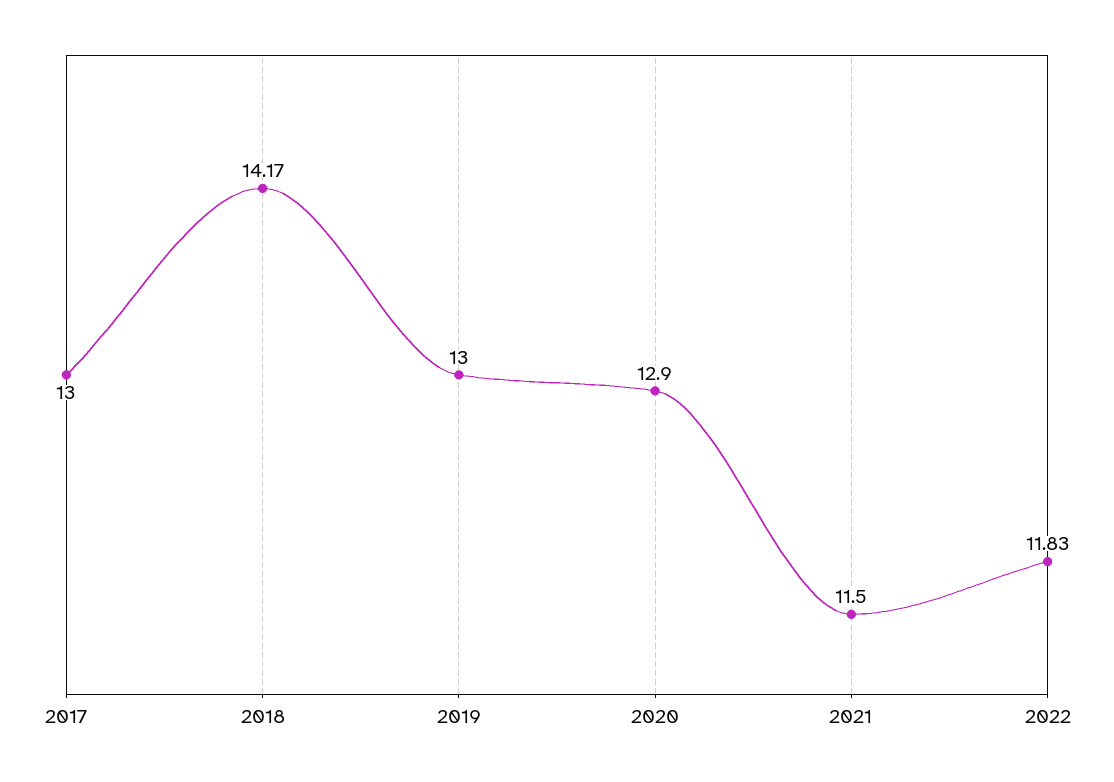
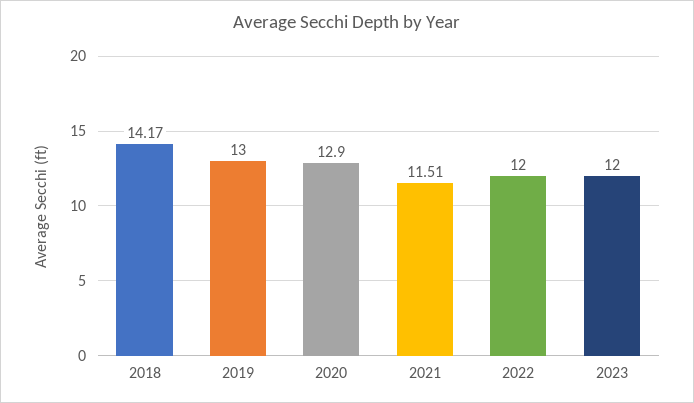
2017: 13 -> none
2021: 11.5 -> 11.51
2022: 11.83 -> 12
2023: none -> 12

